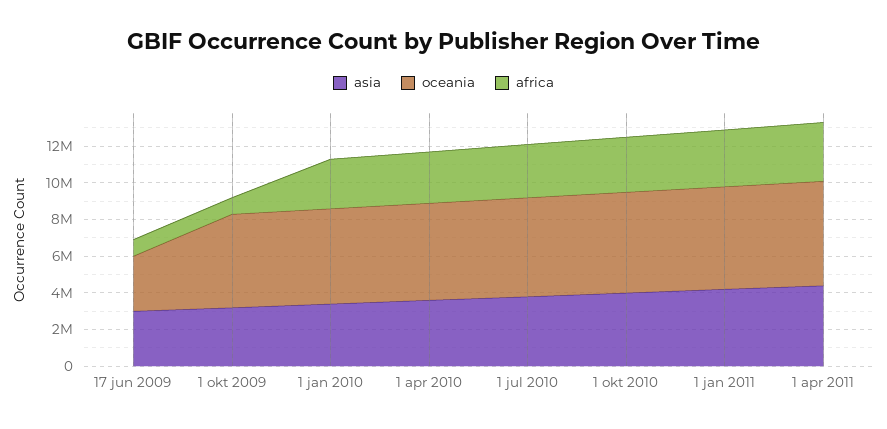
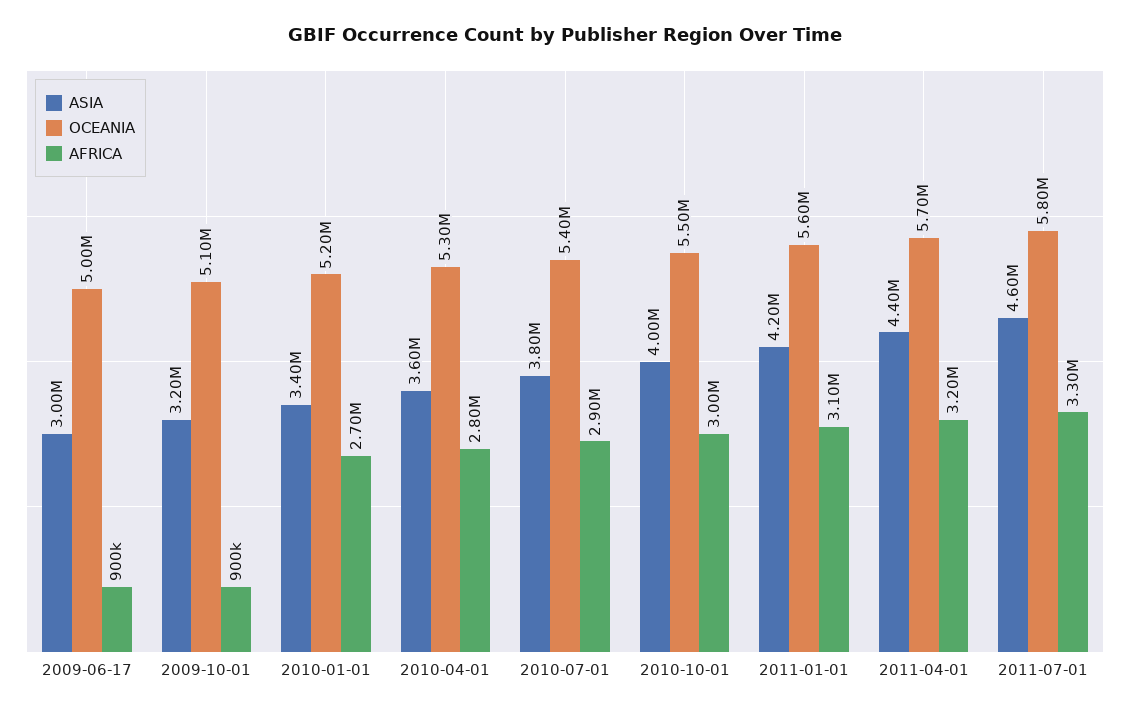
oceania, 17 jun 2009: 3000000 -> 5000000
asia, 2011-07-01: none -> 4600000
oceania, 2011-07-01: none -> 5800000
africa, 2011-07-01: none -> 3300000

